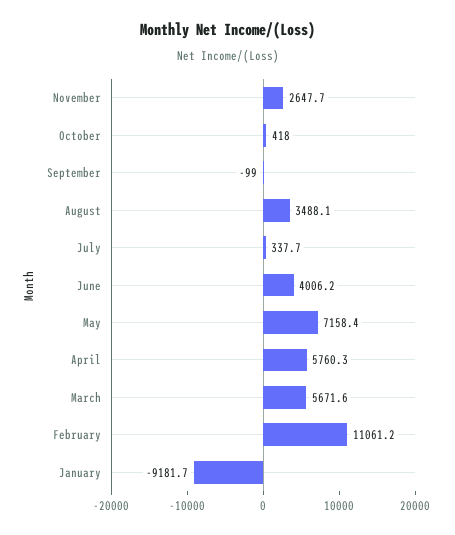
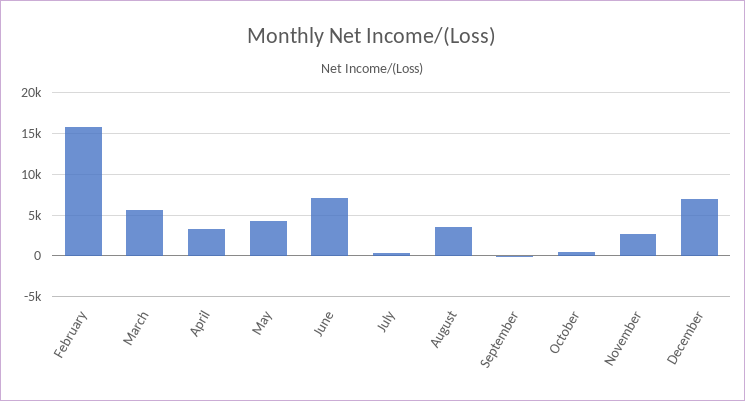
June: 4006.2 -> 7000
May: 7158.4 -> 4000
April: 5760.3 -> 3000
February: 11061.2 -> 16000
January: -9181.7 -> none
December: none -> 7000

